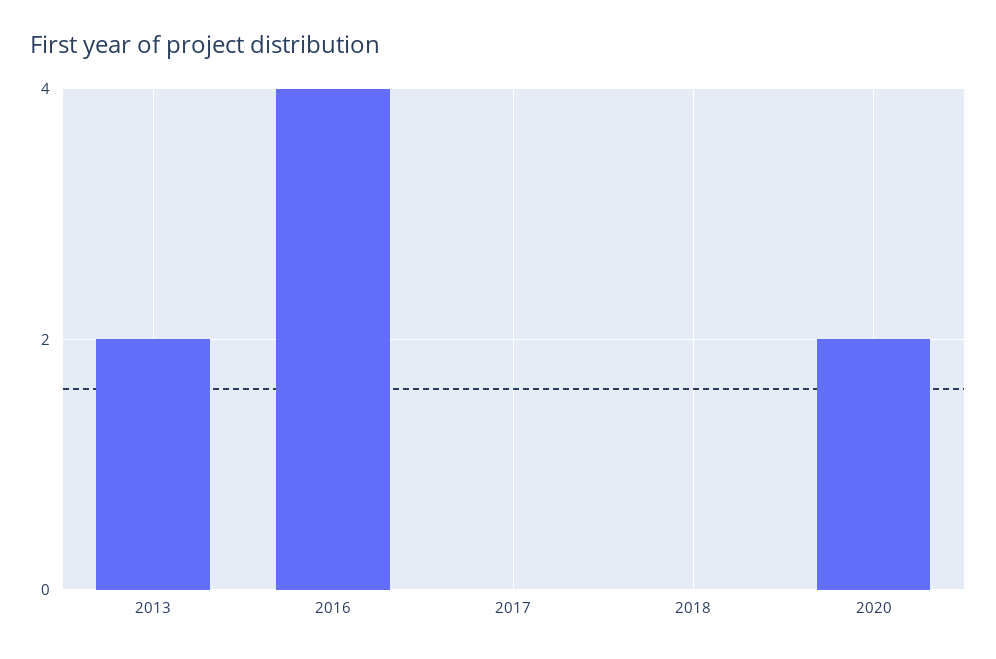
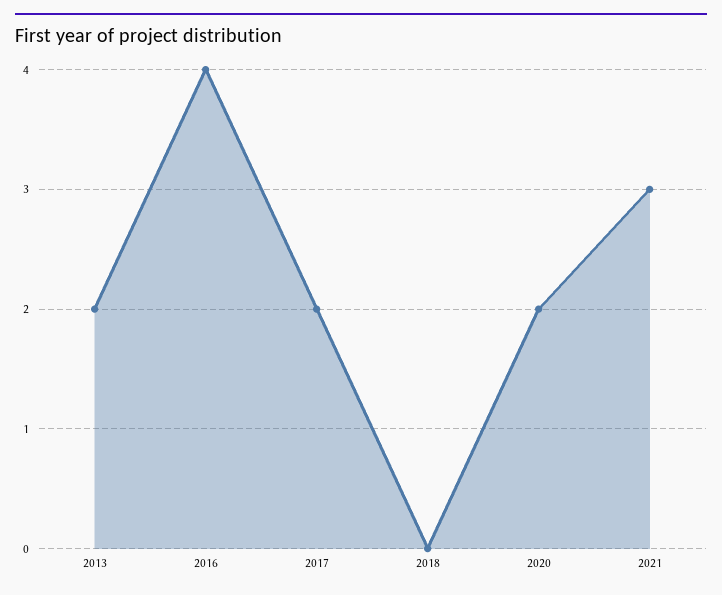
2017: 0 -> 2
2021: none -> 3

